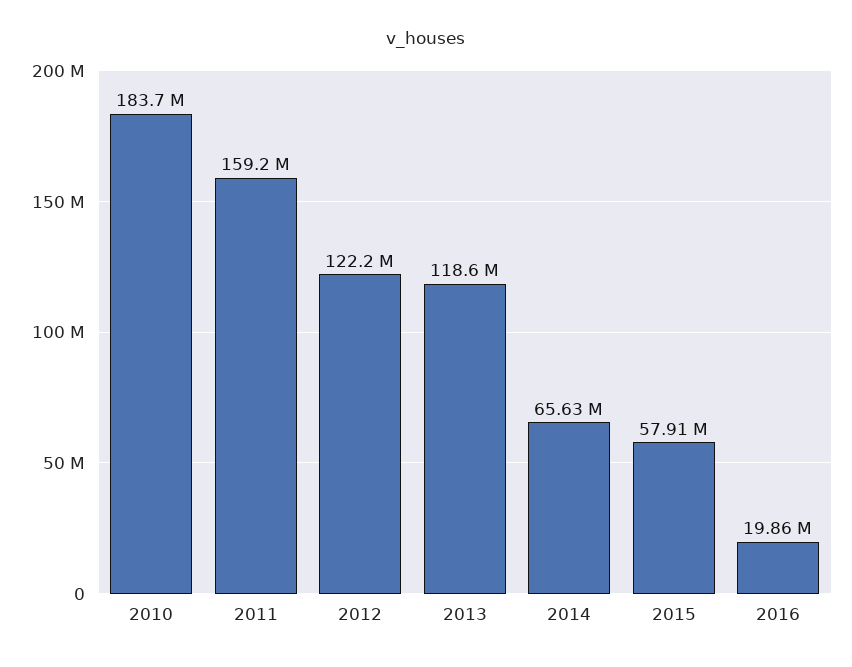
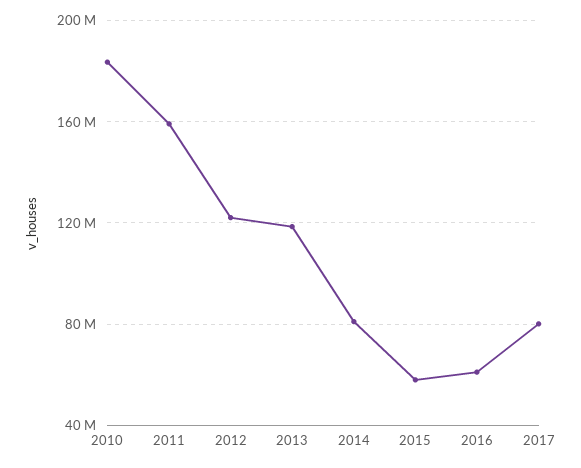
2014: 65630000 -> 80000000
2016: 19860000 -> 60000000
2017: none -> 80000000

